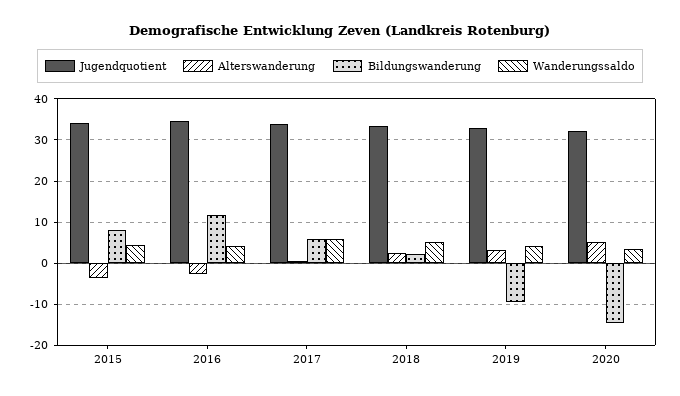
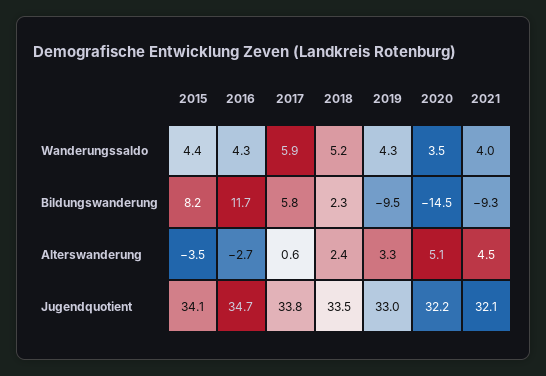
Wanderungssaldo, 2021: none -> 4
Bildungswanderung, 2021: none -> -9.3
Alterswanderung, 2021: none -> 4.5
Jugendquotient, 2021: none -> 32.1

